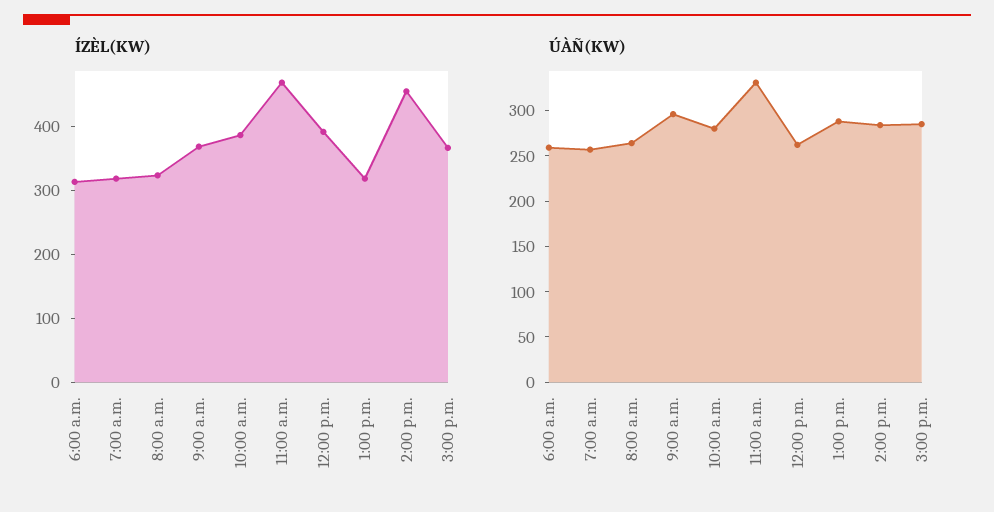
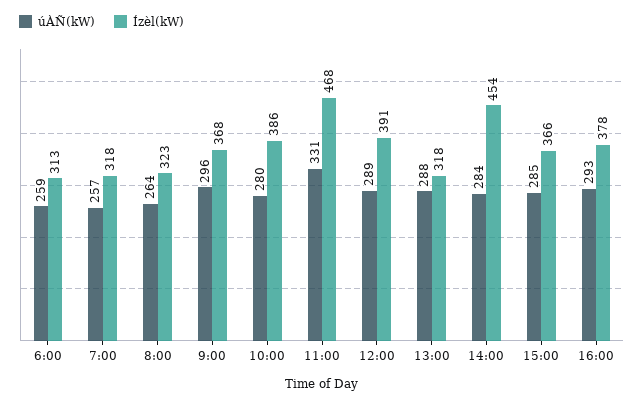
ÚÀÑ(KW), 12:00 p.m.: 260 -> 289
ÚÀÑ(KW), 16:00: none -> 293
ÍZÈL(KW), 16:00: none -> 378

